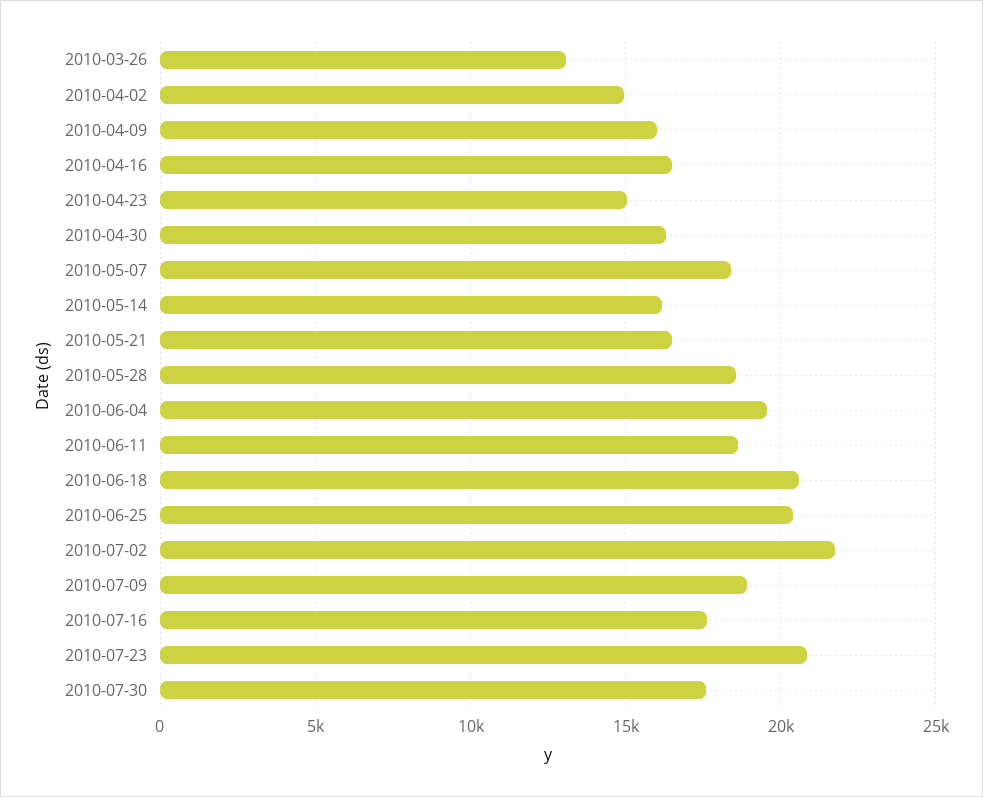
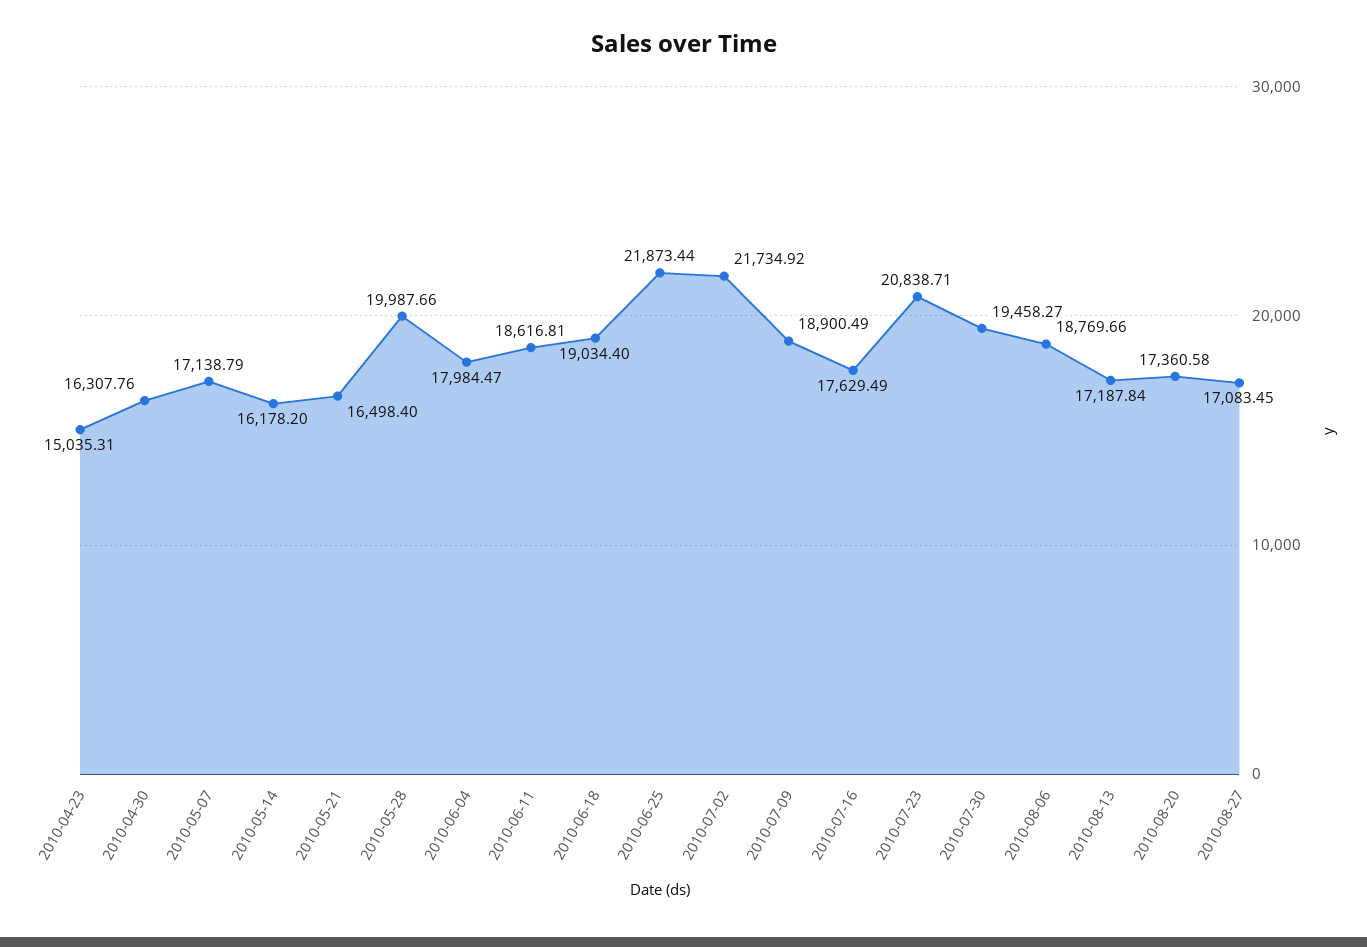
2010-03-26: 13000 -> none
2010-04-02: 15000 -> none
2010-04-09: 16000 -> none
2010-04-16: 16500 -> none
2010-05-07: 18500 -> 17138.79
2010-05-28: 18500 -> 19987.66
2010-06-04: 19500 -> 17984.47
2010-06-18: 20500 -> 19034.4
2010-06-25: 20500 -> 21873.44
2010-07-30: 17500 -> 19458.27
2010-08-06: none -> 18769.66
2010-08-13: none -> 17187.84
2010-08-20: none -> 17360.58
2010-08-27: none -> 17083.45

